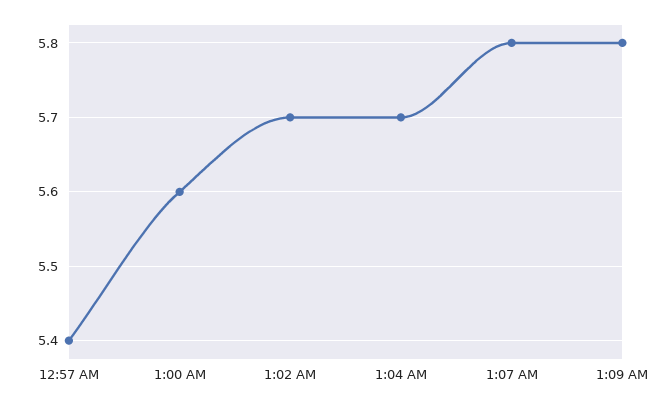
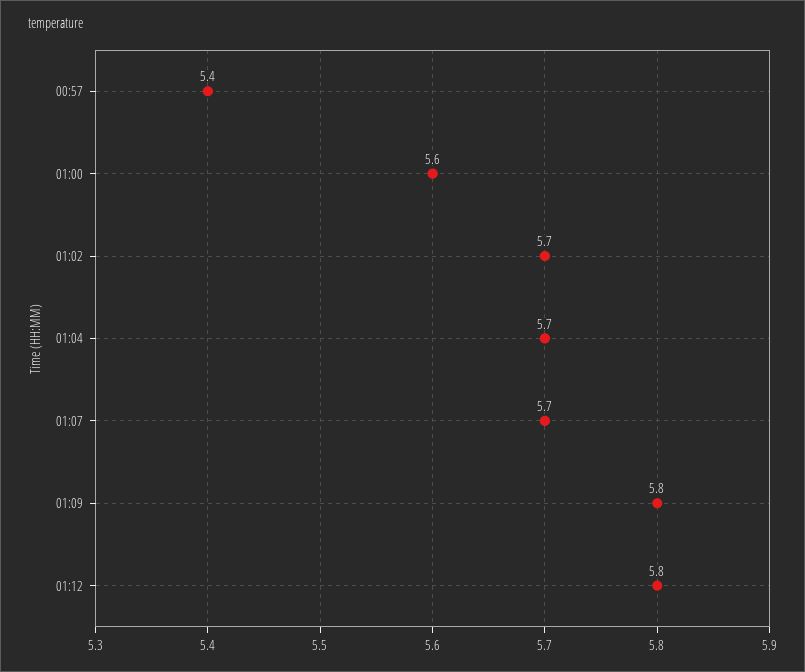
1:07 AM: 5.8 -> 5.7
01:12: none -> 5.8

